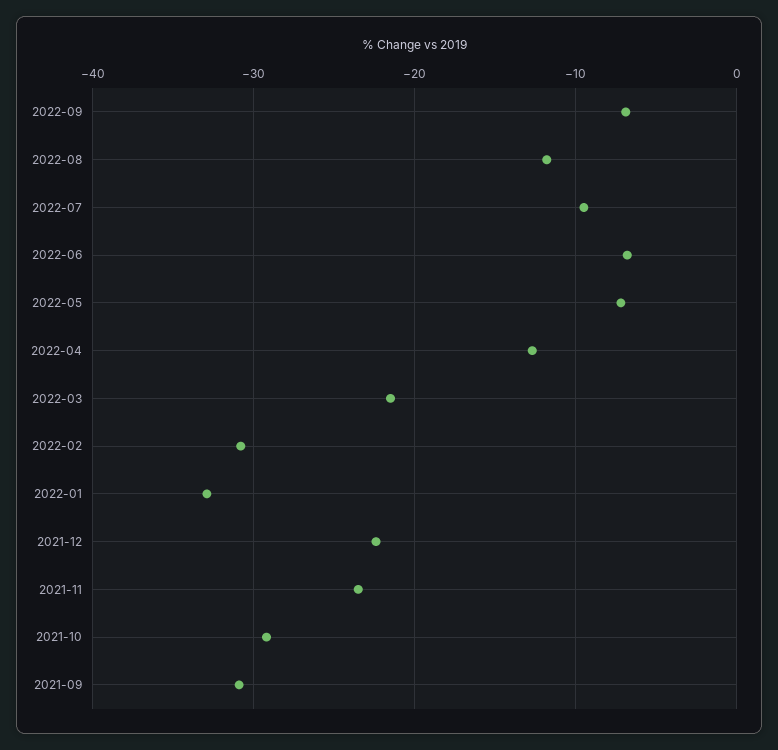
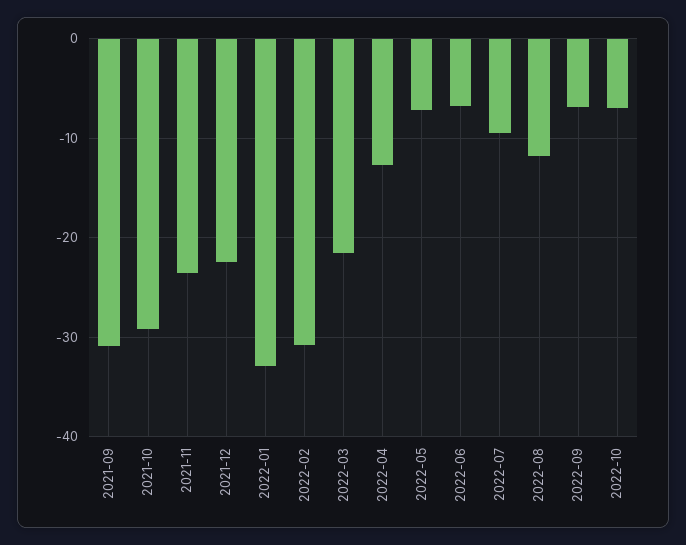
2022-10: none -> -7

